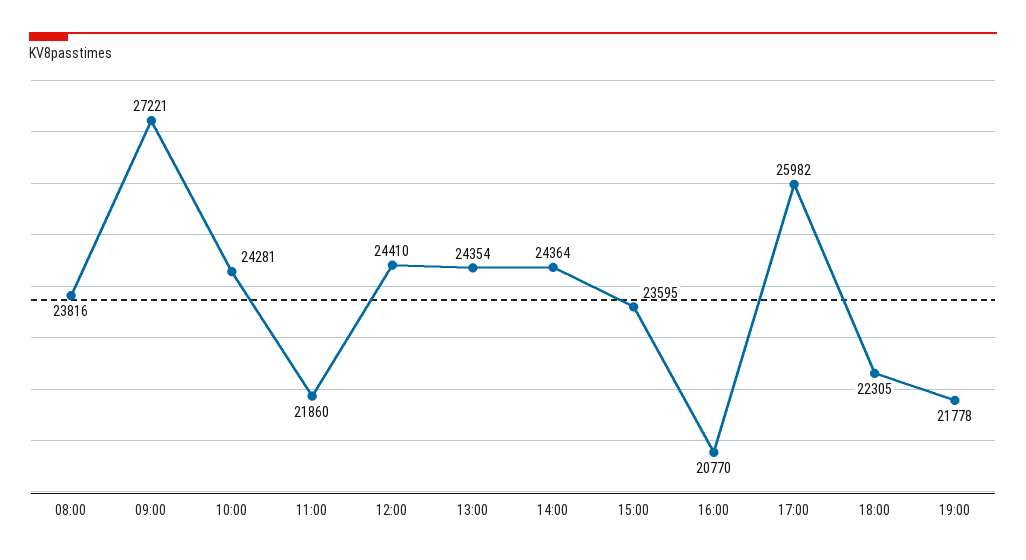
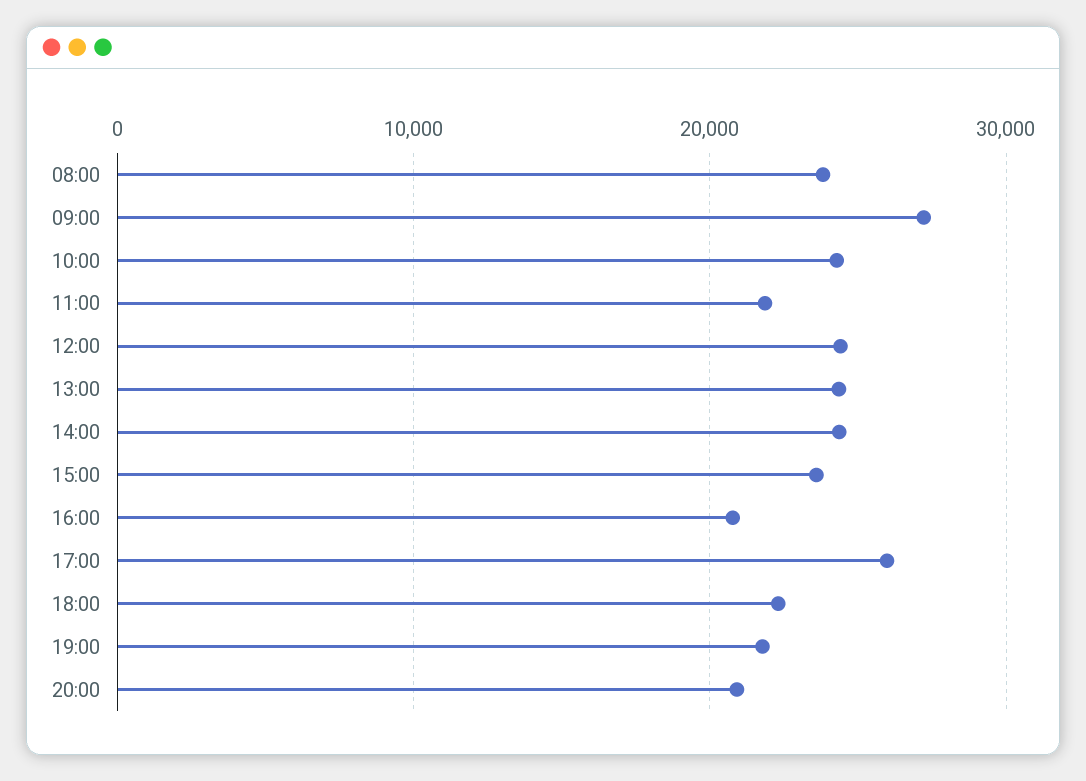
20:00: none -> 21000

